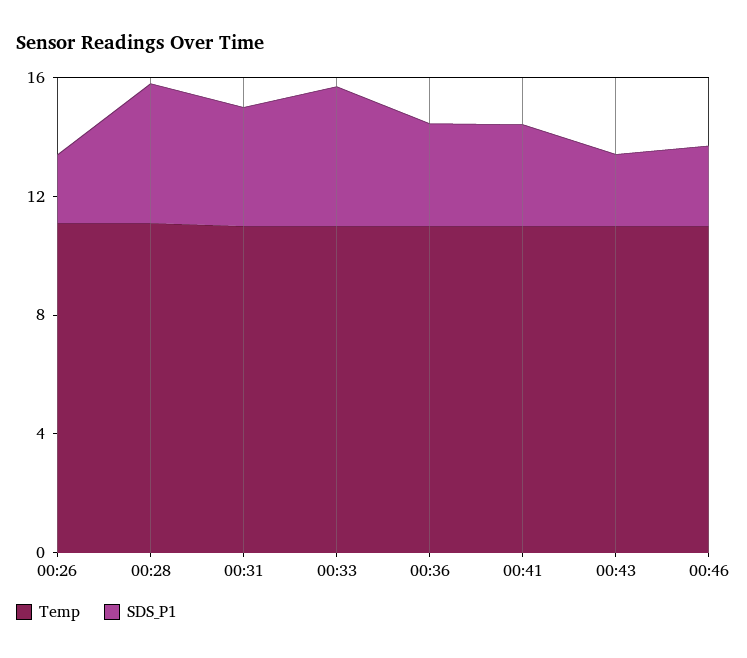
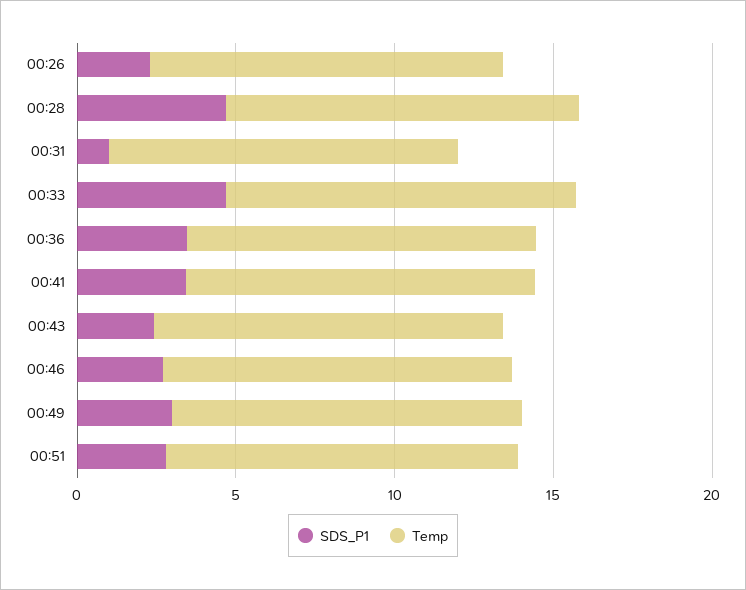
SDS_P1, 00:31: 4 -> 1
SDS_P1, 00:49: none -> 3
Temp, 00:49: none -> 11
SDS_P1, 00:51: none -> 3
Temp, 00:51: none -> 11

